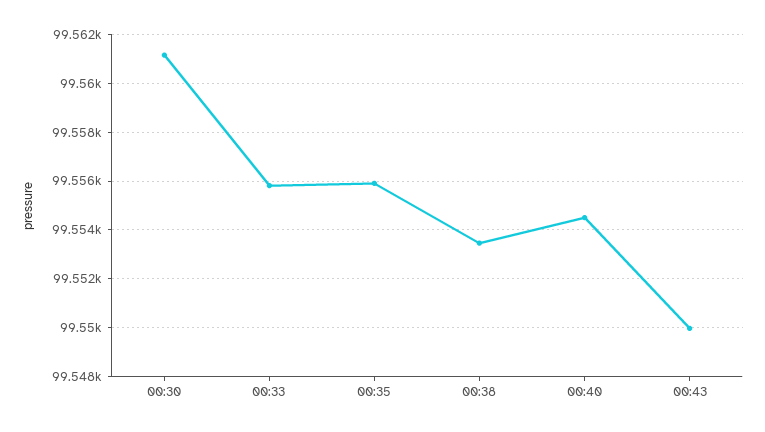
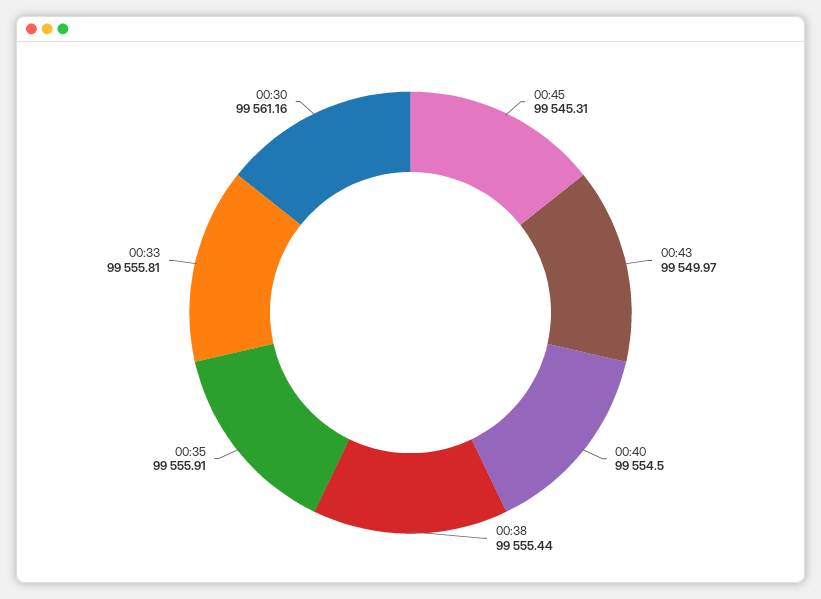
00:38: 99553.5 -> 99555.44
00:45: none -> 99545.31

